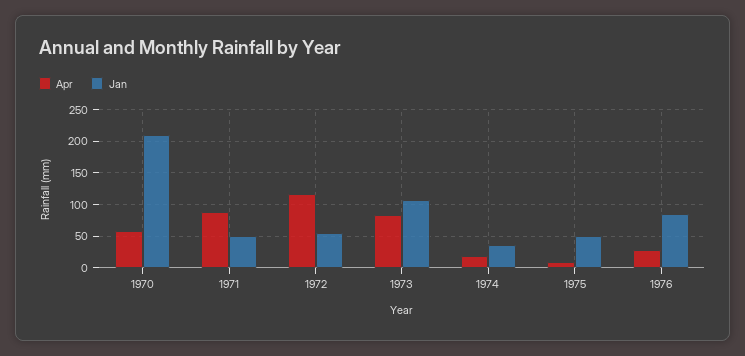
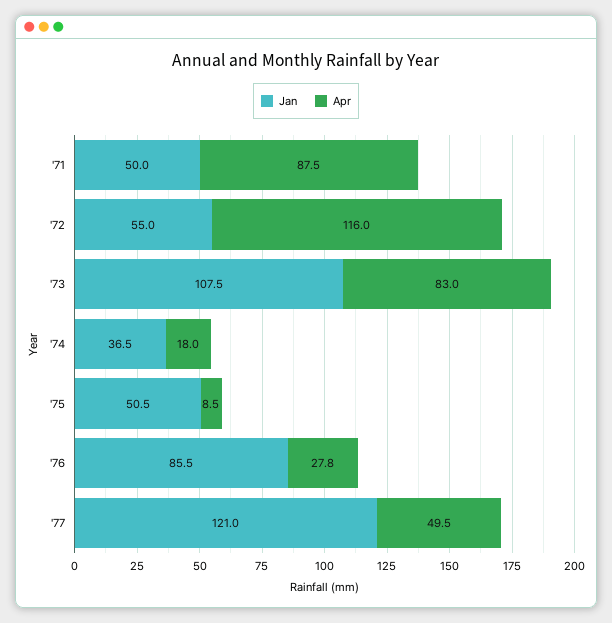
Apr, 1970: 60 -> none
Jan, 1970: 210 -> none
Jan, '77: none -> 121
Apr, '77: none -> 49.5

